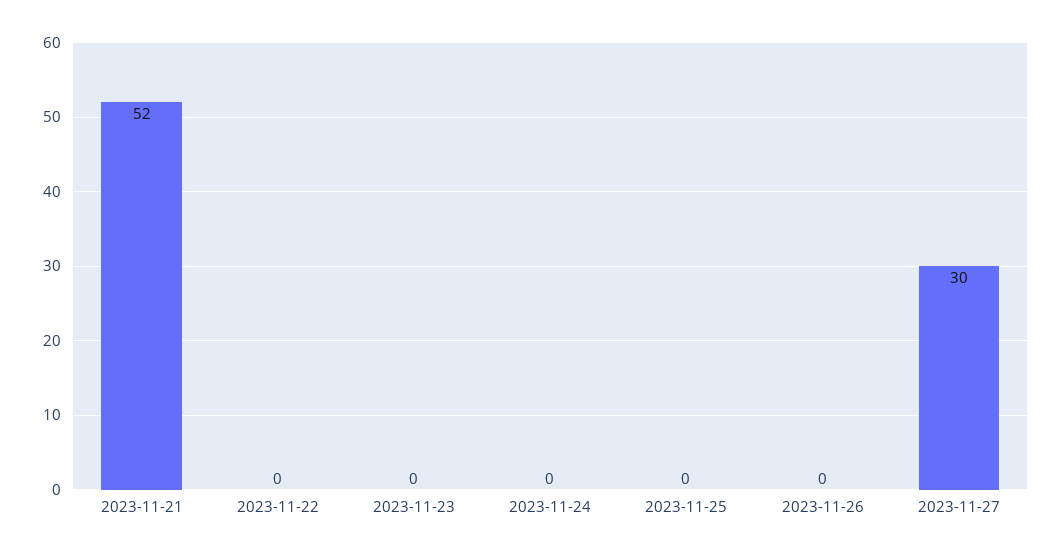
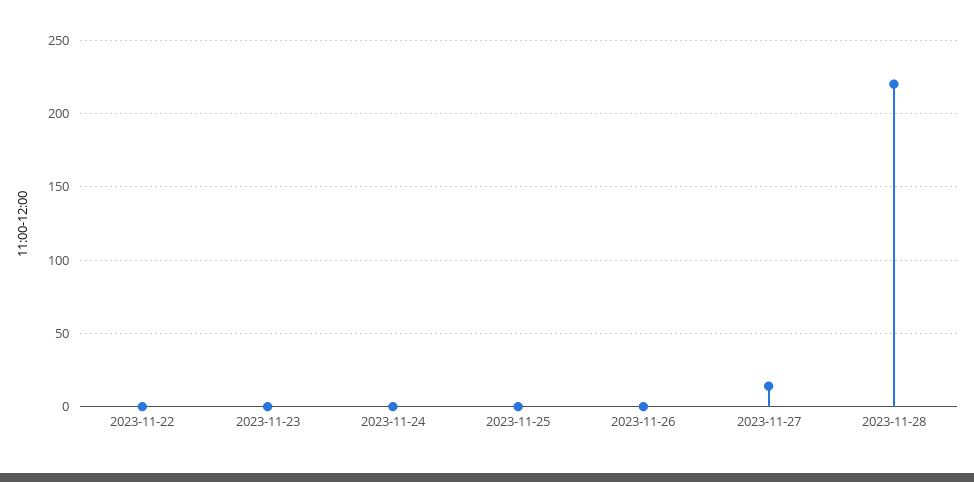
2023-11-21: 52 -> none
2023-11-27: 30 -> 15
2023-11-28: none -> 220

